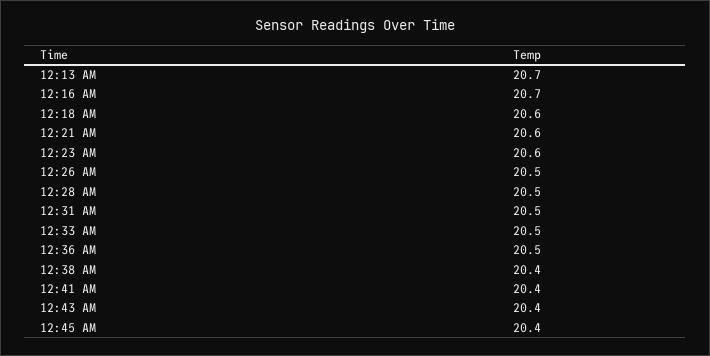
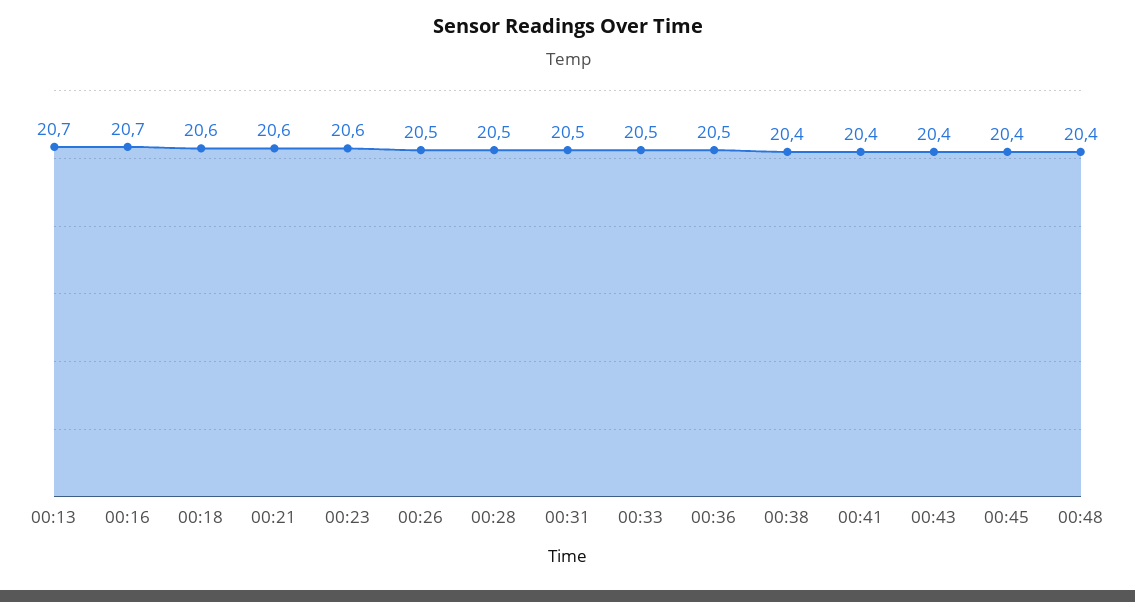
00:48: none -> 20.4

